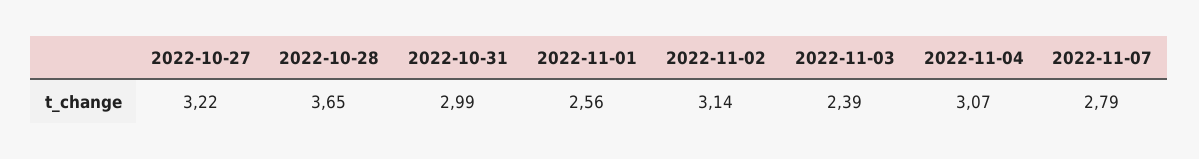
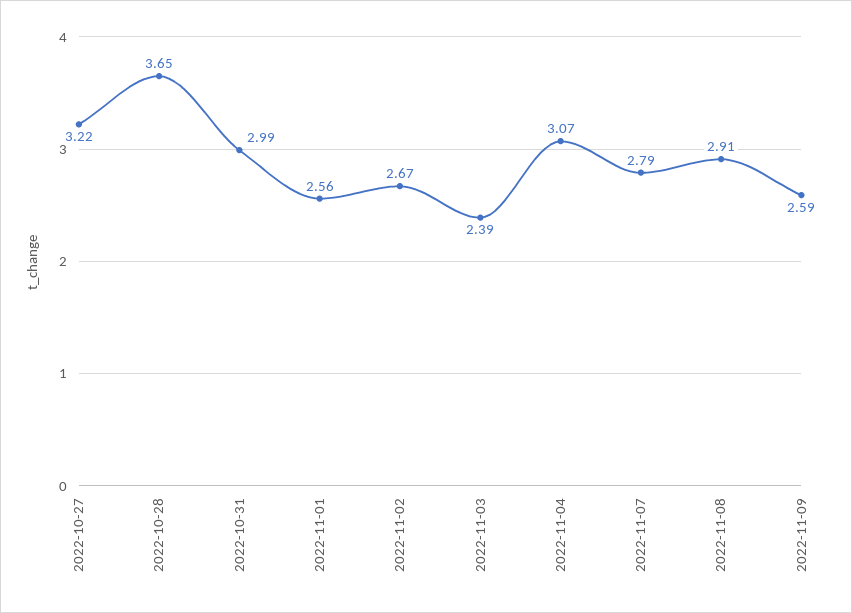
2022-11-02: 3.14 -> 2.67
2022-11-08: none -> 2.91
2022-11-09: none -> 2.59

